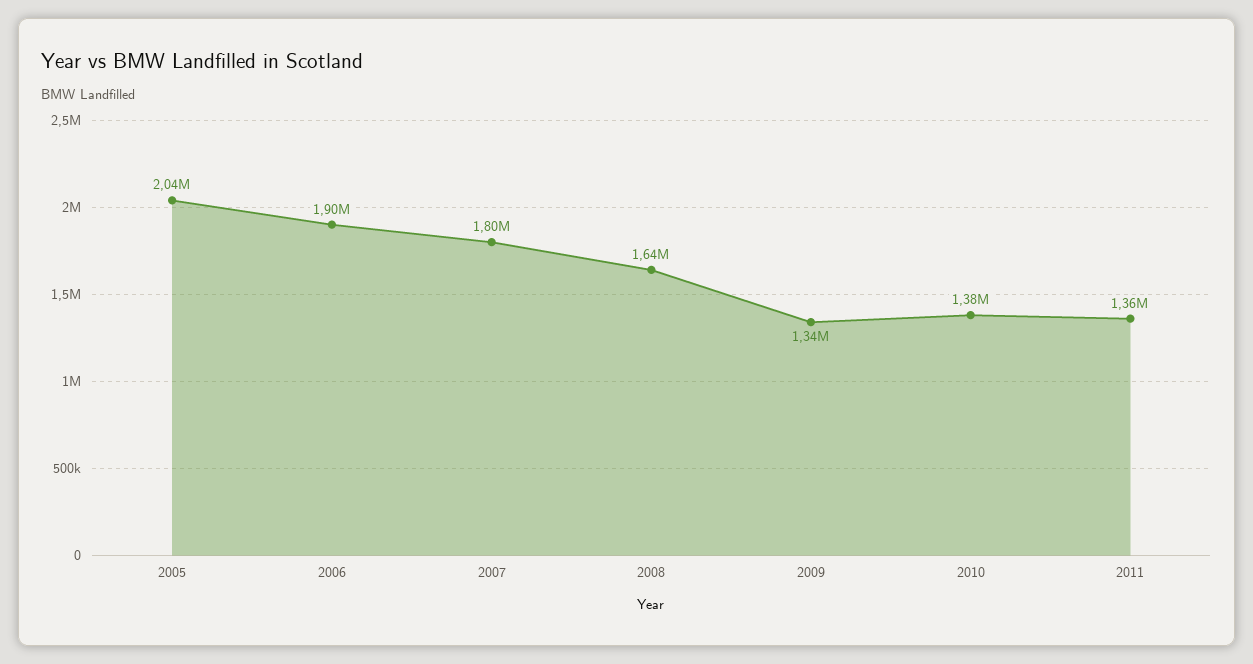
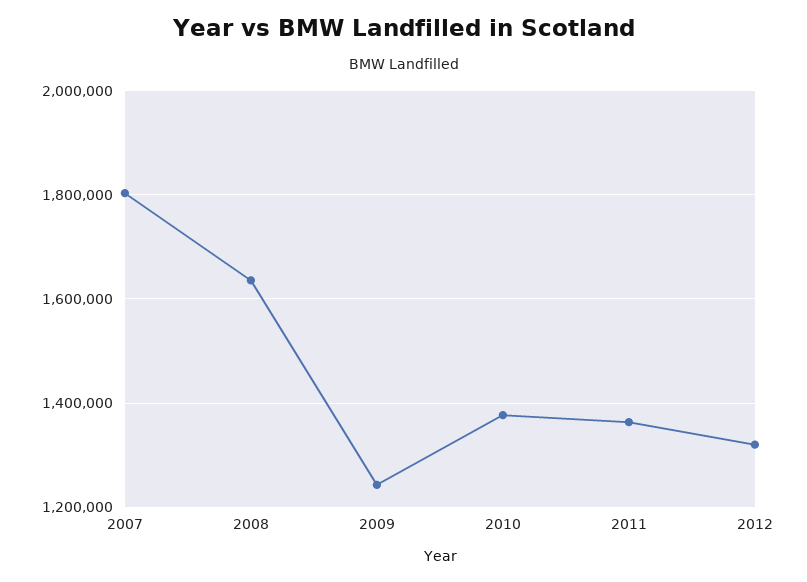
2005: 2040000 -> none
2006: 1900000 -> none
2009: 1340000 -> 1240000
2012: none -> 1320000

